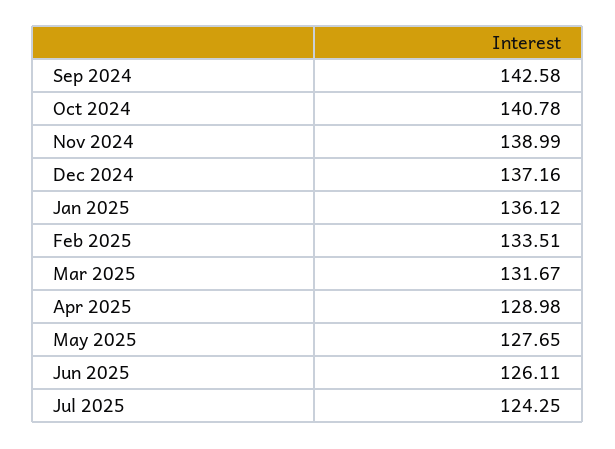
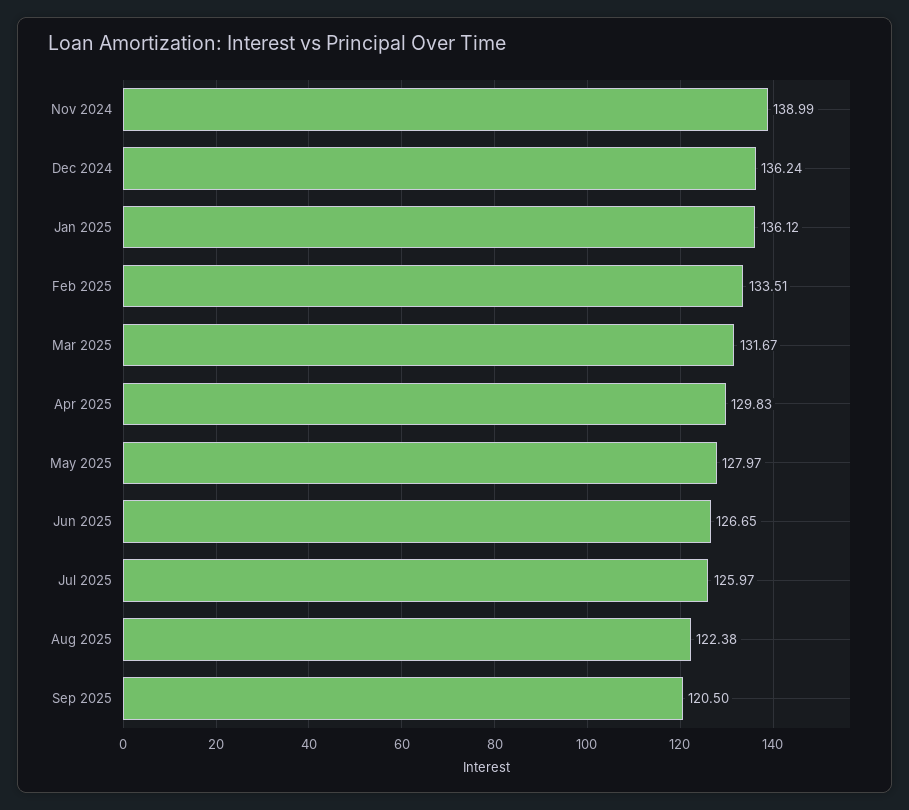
Sep 2024: 142.58 -> none
Oct 2024: 140.78 -> none
Dec 2024: 137.16 -> 136.24
Apr 2025: 128.98 -> 129.83
May 2025: 127.65 -> 127.97
Jun 2025: 126.11 -> 126.65
Jul 2025: 124.25 -> 125.97
Aug 2025: none -> 122.38
Sep 2025: none -> 120.5

